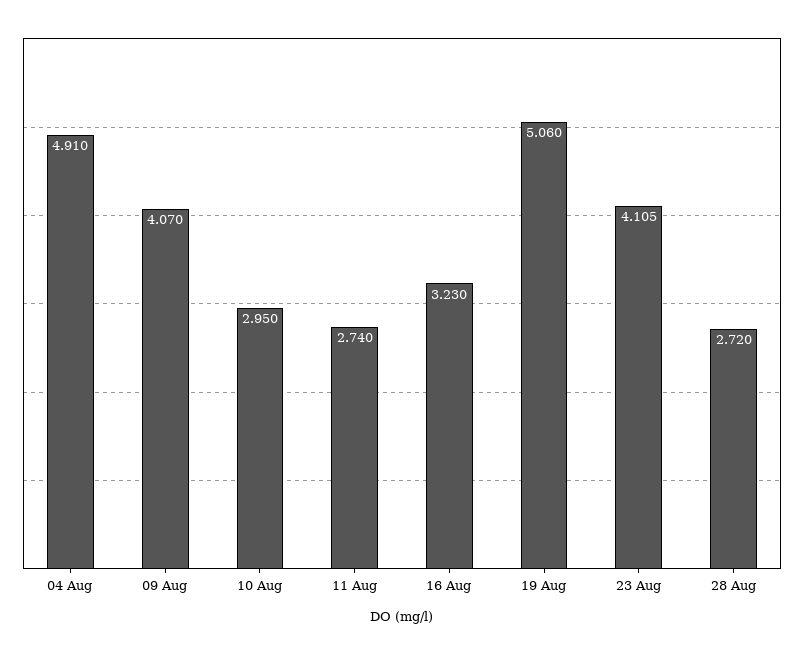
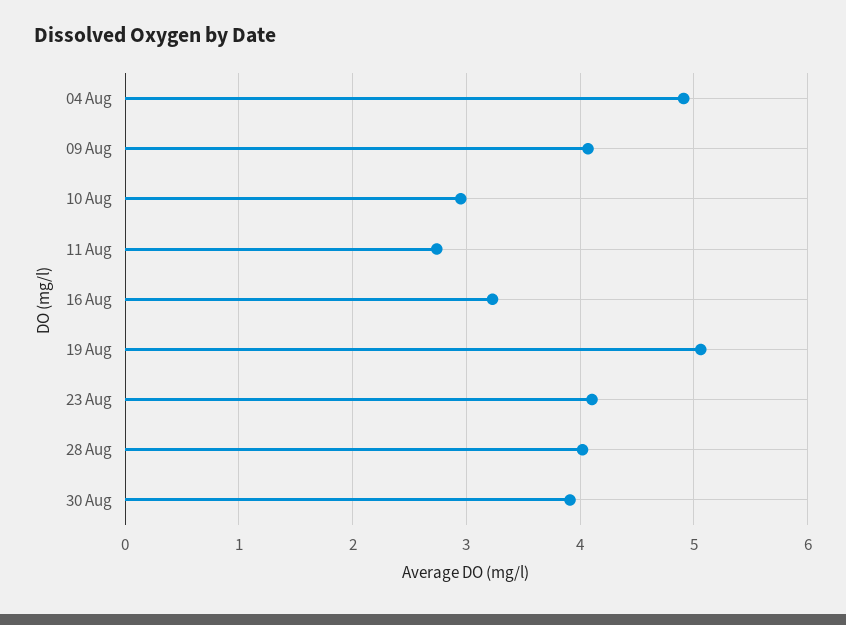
28 Aug: 2.72 -> 4
30 Aug: none -> 3.9

